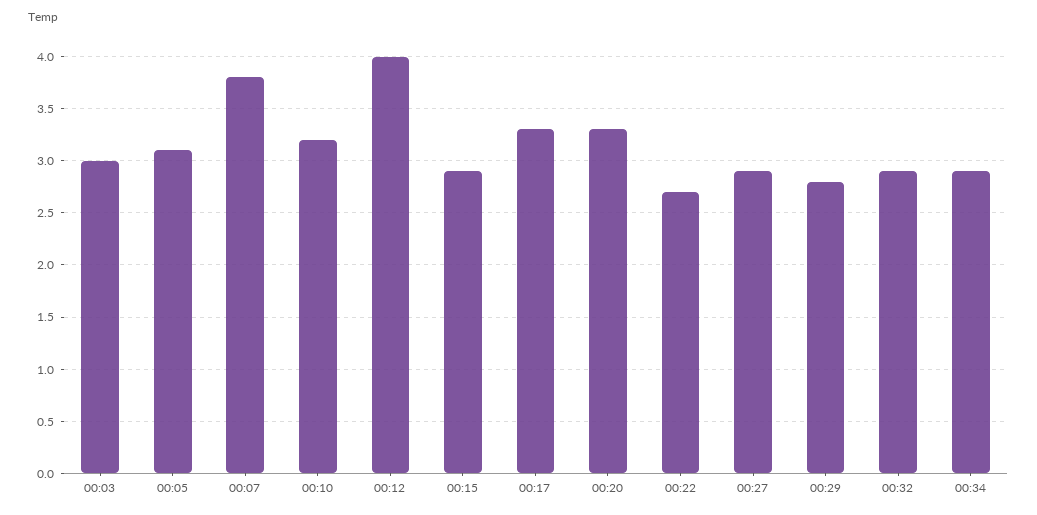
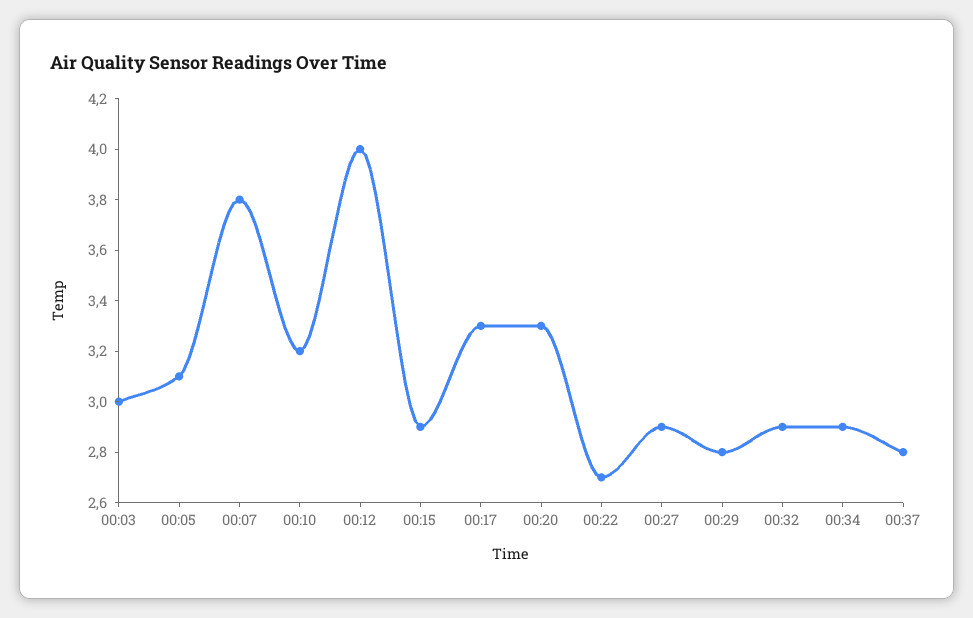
00:37: none -> 2.8

